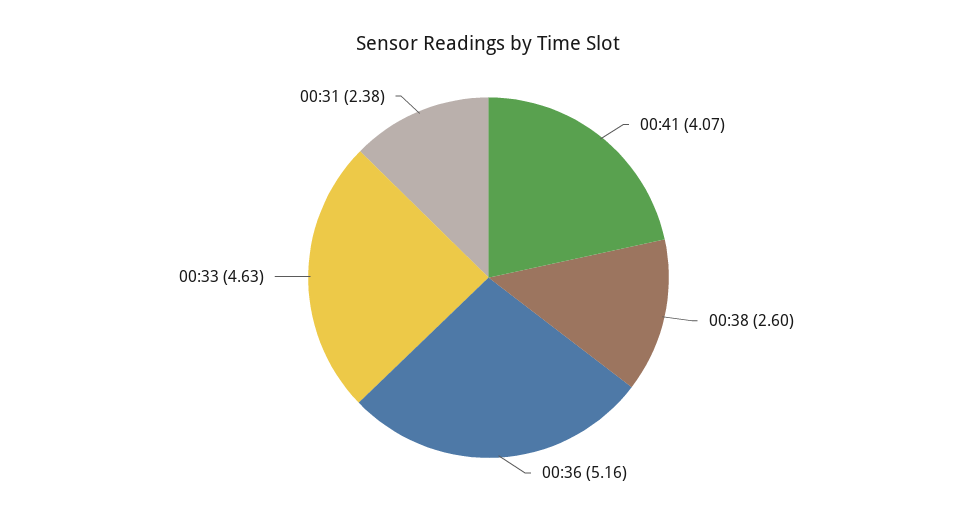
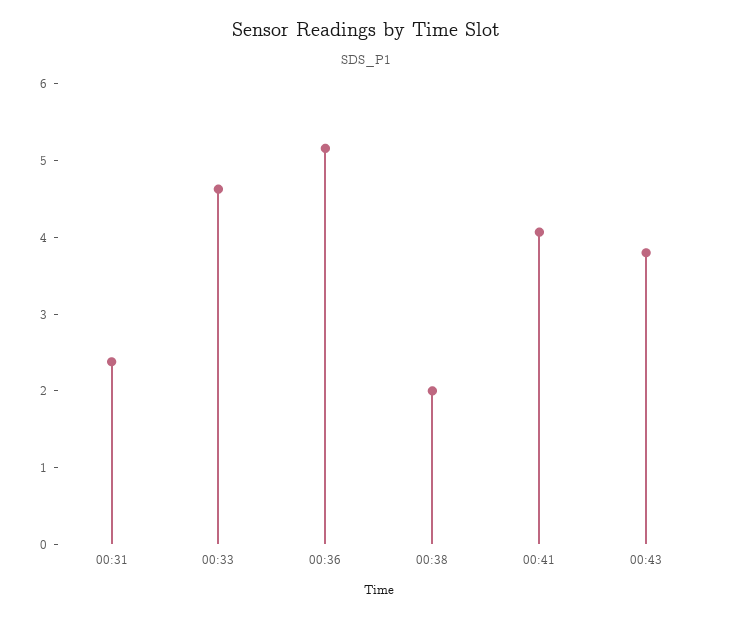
00:38: 2.6 -> 2
00:43: none -> 3.8

